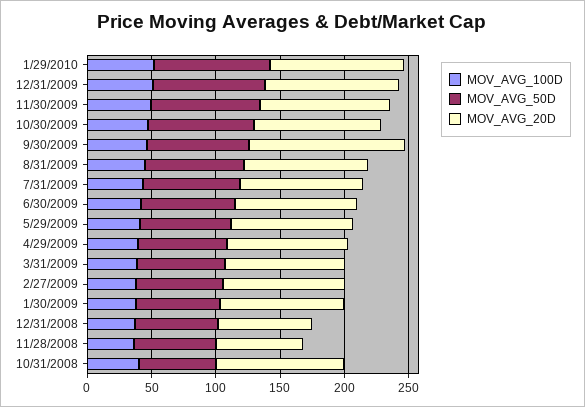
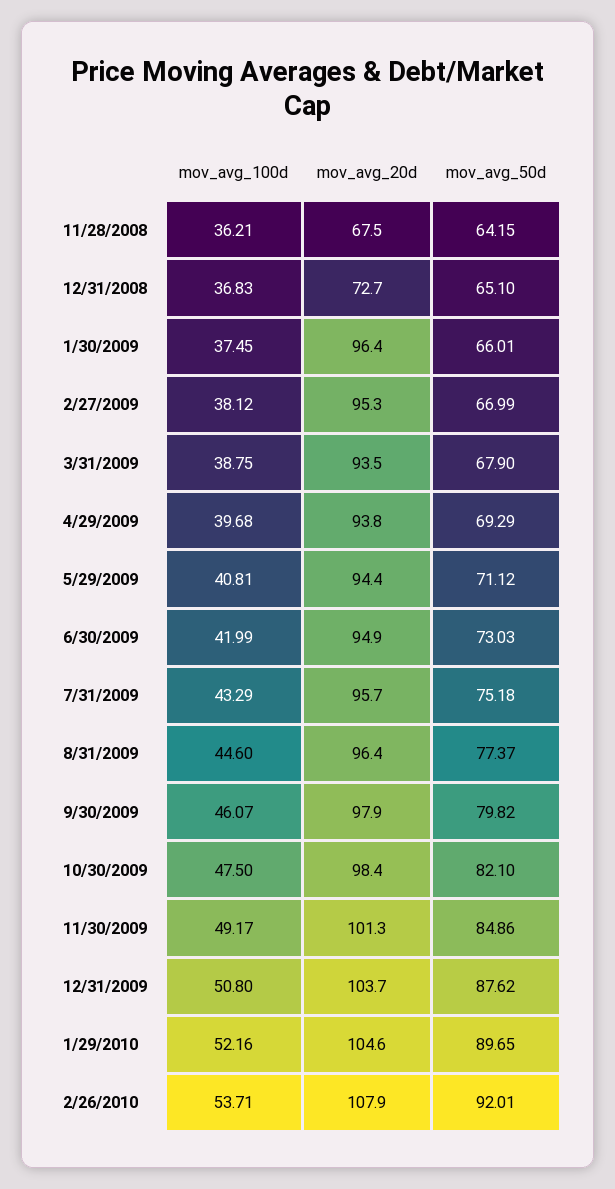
MOV_AVG_20D, 9/30/2009: 120 -> 97.9
MOV_AVG_100D, 10/31/2008: 40 -> none
MOV_AVG_50D, 10/31/2008: 60 -> none
MOV_AVG_20D, 10/31/2008: 100 -> none
MOV_AVG_100D, 2/26/2010: none -> 53.71
MOV_AVG_20D, 2/26/2010: none -> 107.9
MOV_AVG_50D, 2/26/2010: none -> 92.01

